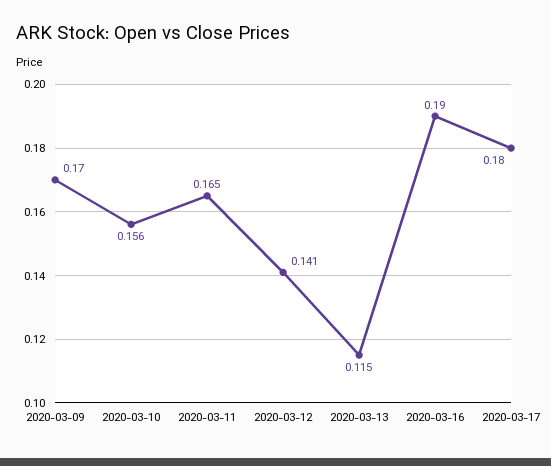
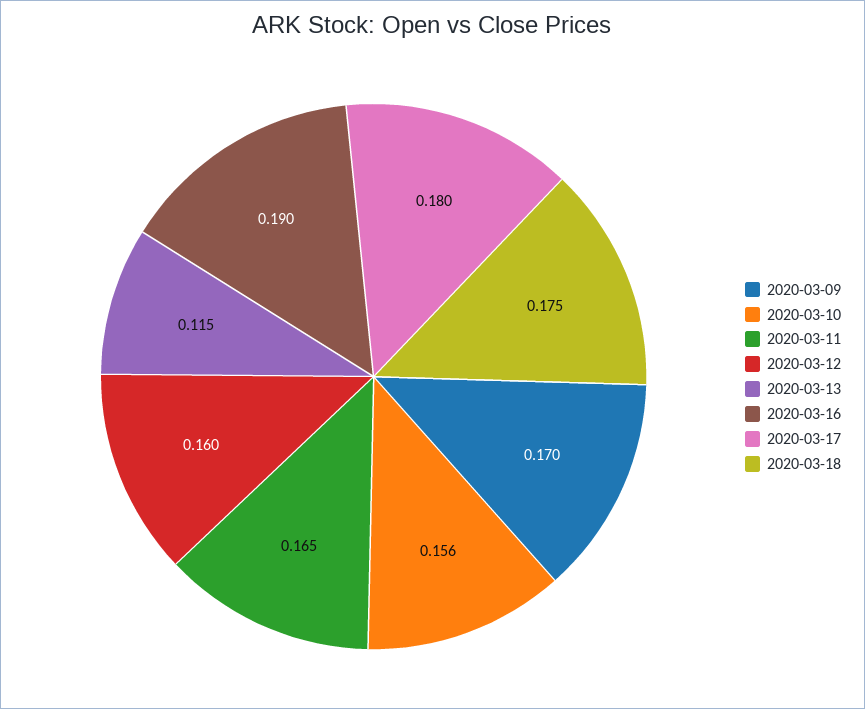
2020-03-12: 0.141 -> 0.16
2020-03-18: none -> 0.175

